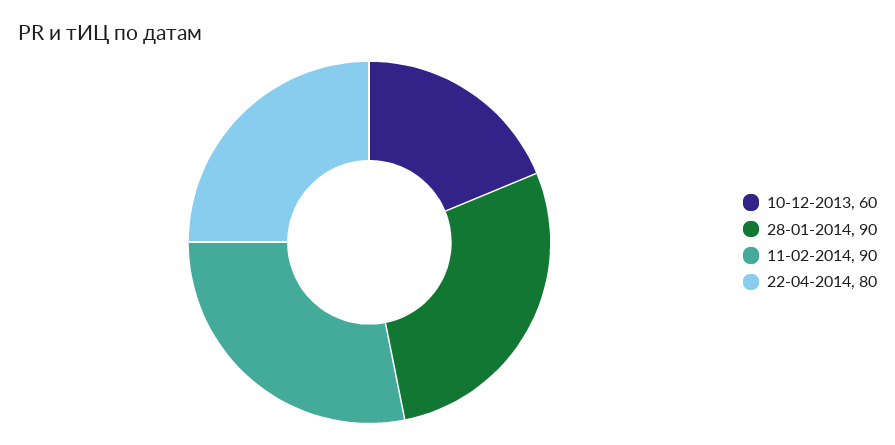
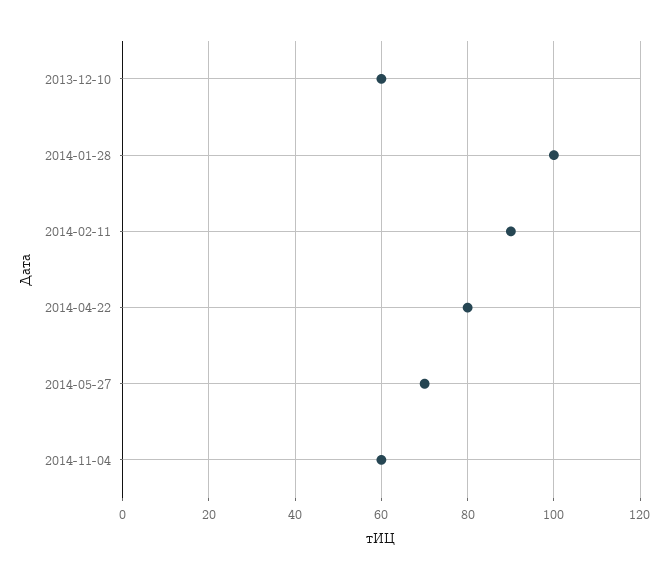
28-01-2014: 90 -> 100
2014-05-27: none -> 70
2014-11-04: none -> 60

